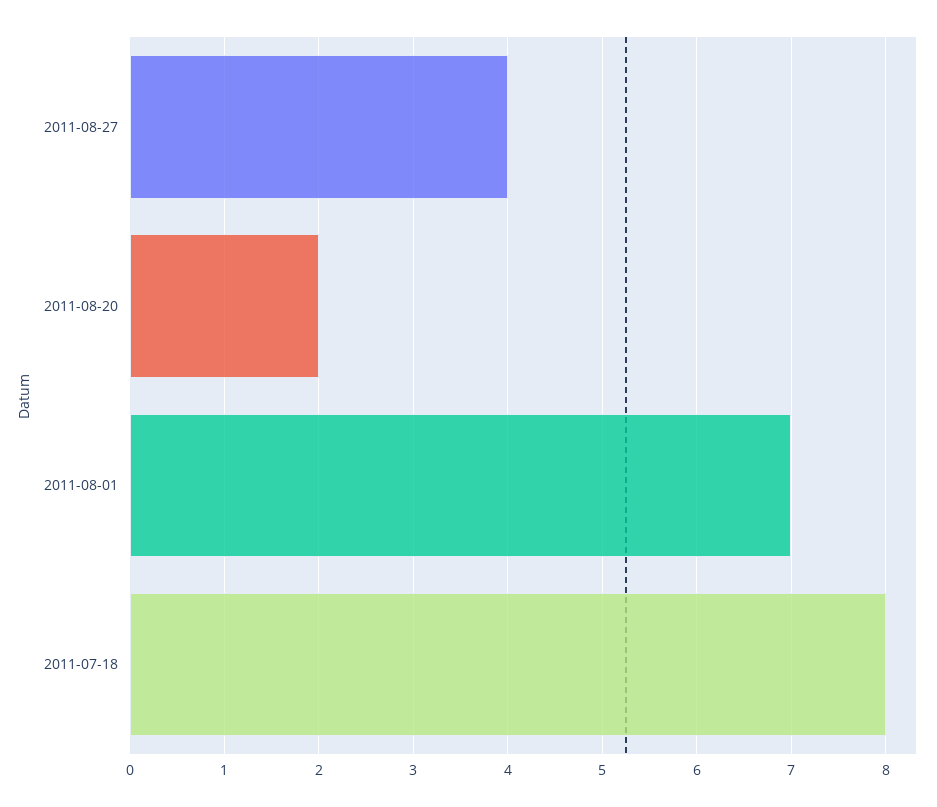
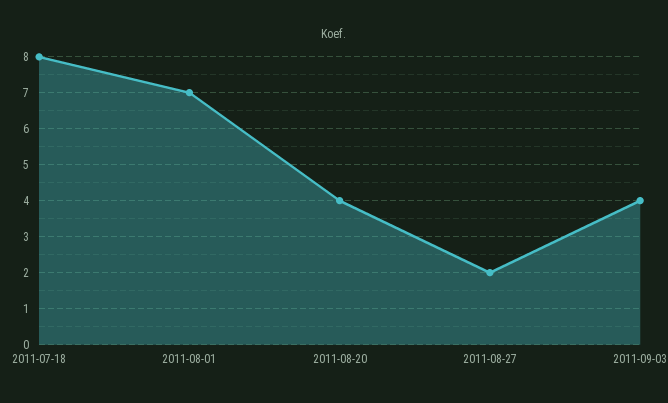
2011-08-27: 4 -> 2
2011-08-20: 2 -> 4
2011-09-03: none -> 4

